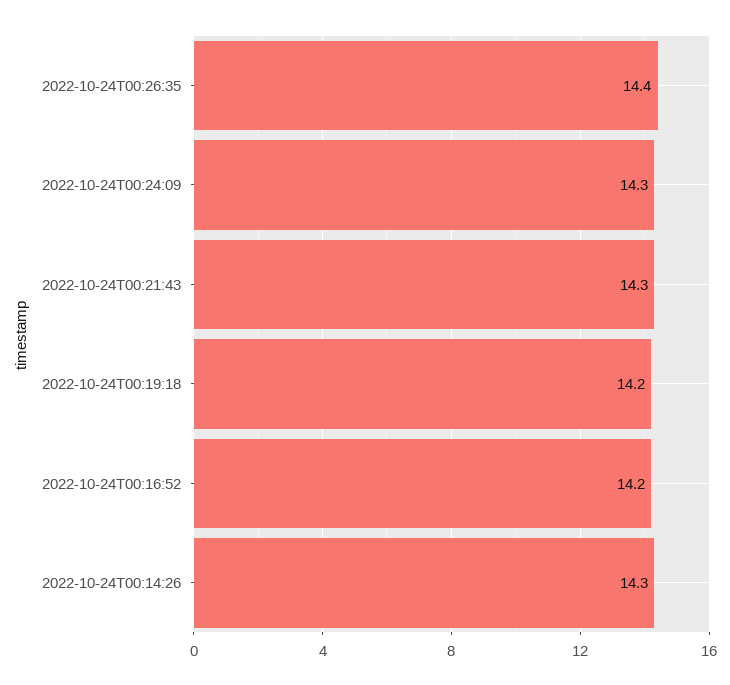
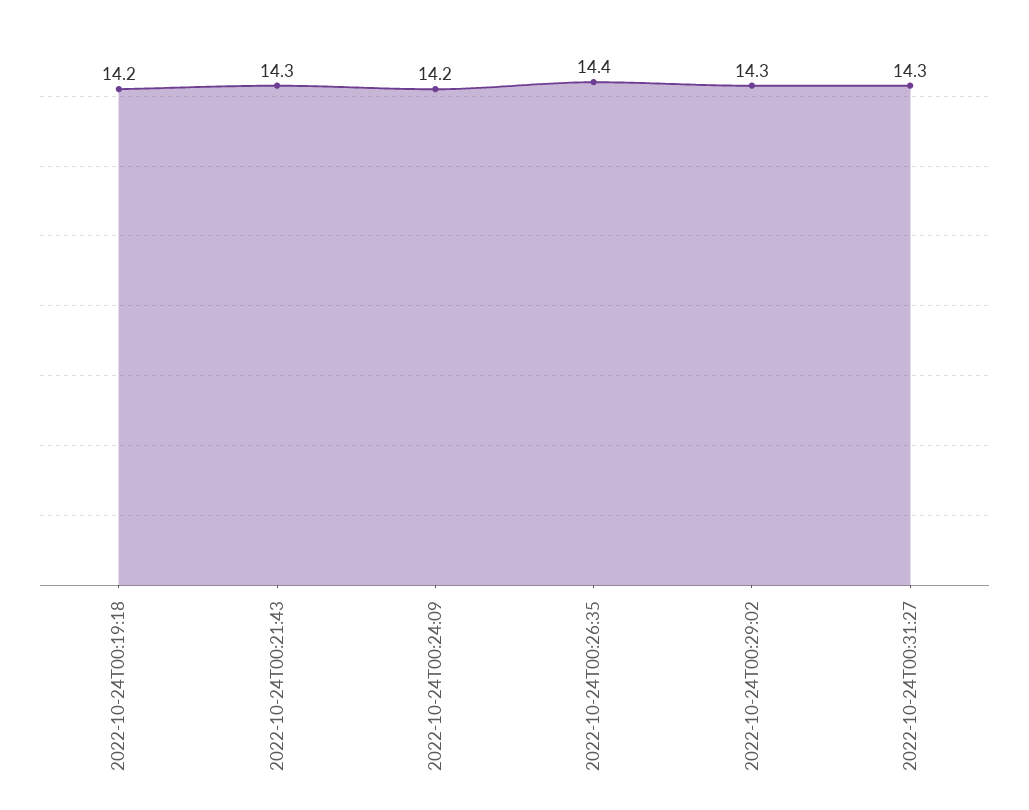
2022-10-24T00:24:09: 14.3 -> 14.2
2022-10-24T00:16:52: 14.2 -> none
2022-10-24T00:14:26: 14.3 -> none
2022-10-24T00:29:02: none -> 14.3
2022-10-24T00:31:27: none -> 14.3

